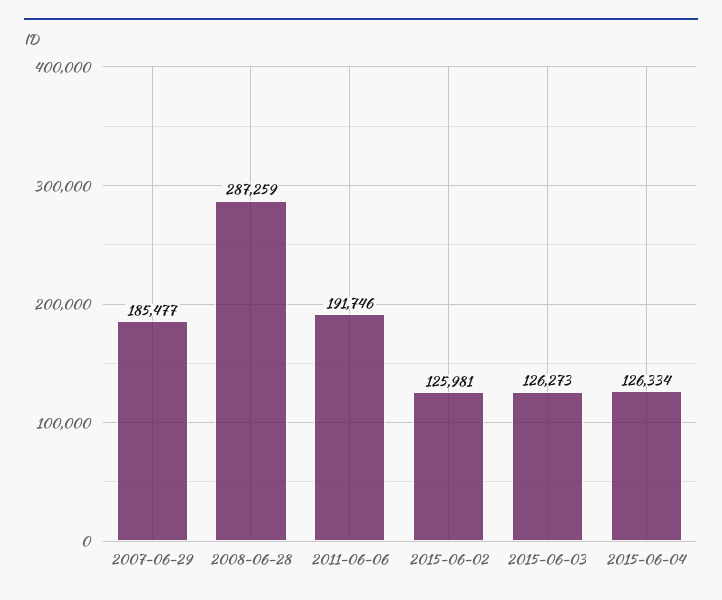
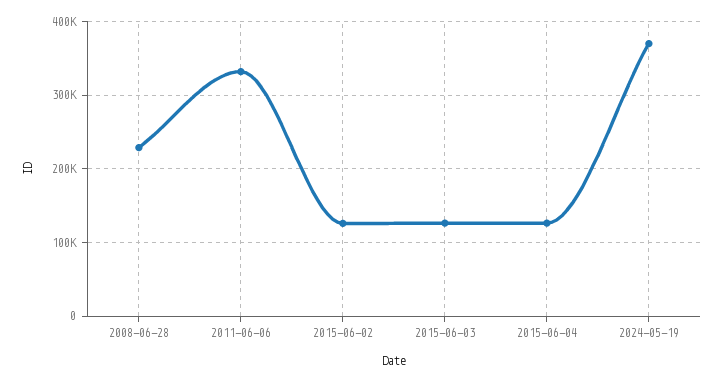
2007-06-29: 185477 -> none
2008-06-28: 287259 -> 230000
2011-06-06: 191746 -> 330000
2024-05-19: none -> 370000

